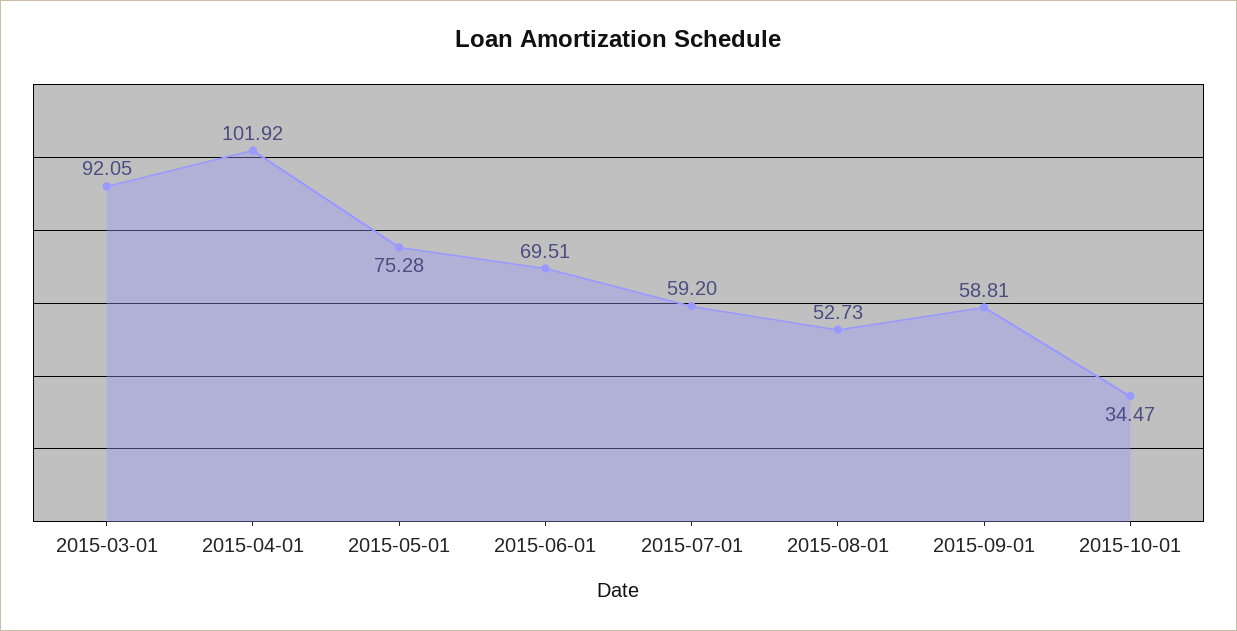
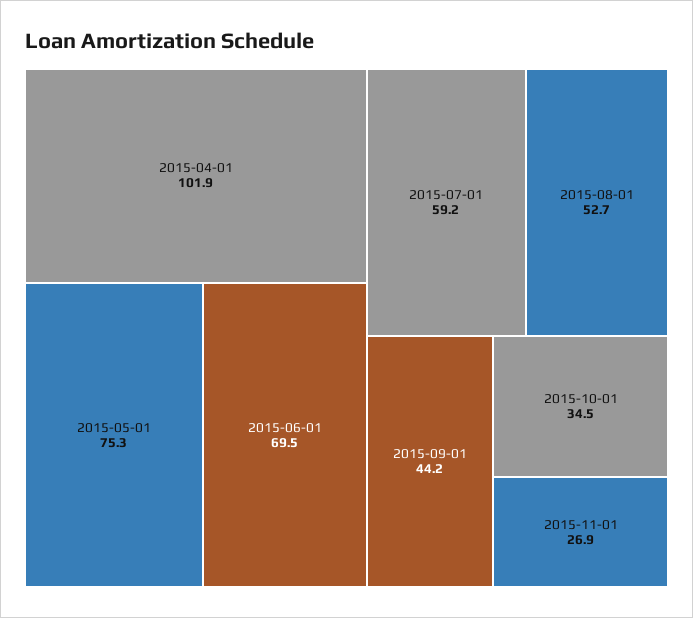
2015-03-01: 92.05 -> none
2015-09-01: 58.81 -> 44.2
2015-11-01: none -> 26.9

